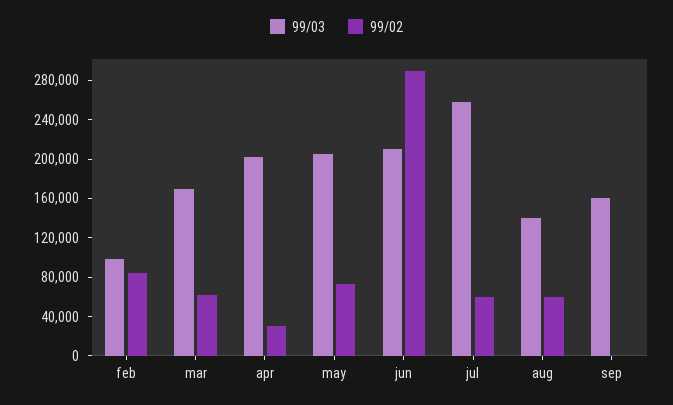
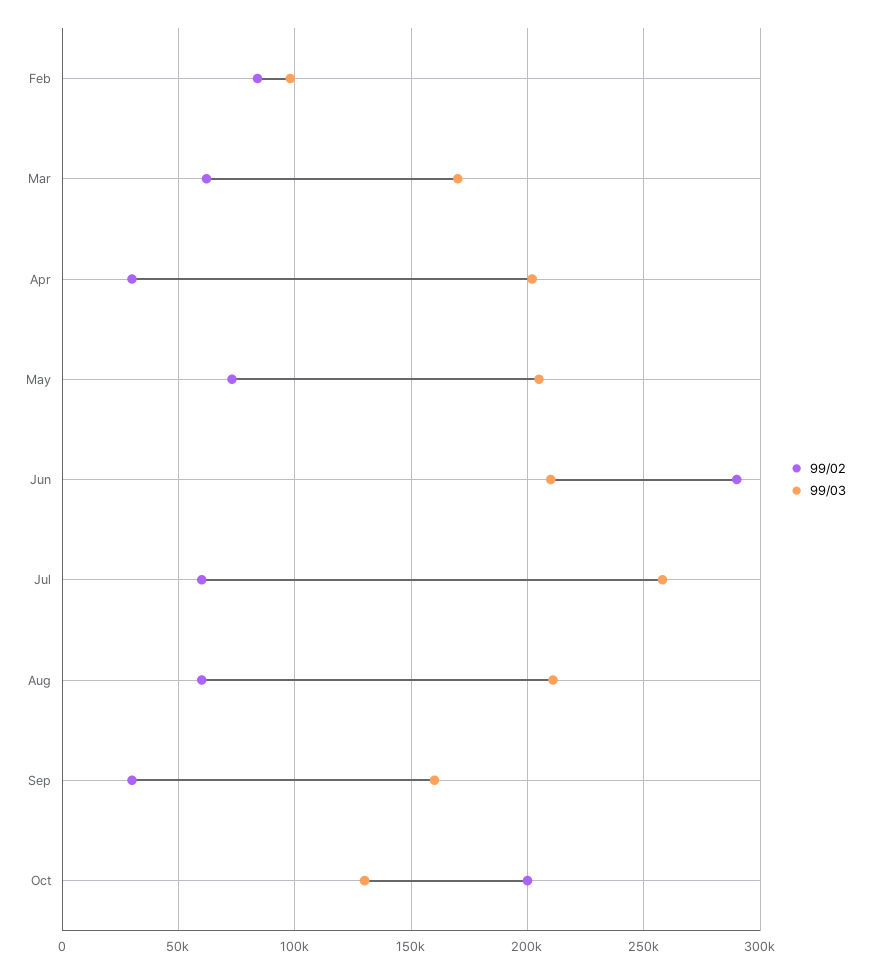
99/03, aug: 140000 -> 210000
99/02, sep: 0 -> 30000
99/02, Oct: none -> 200000
99/03, Oct: none -> 130000

